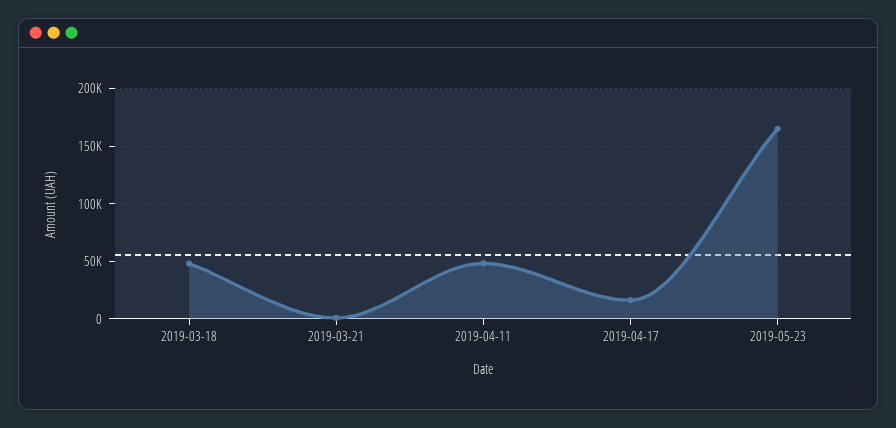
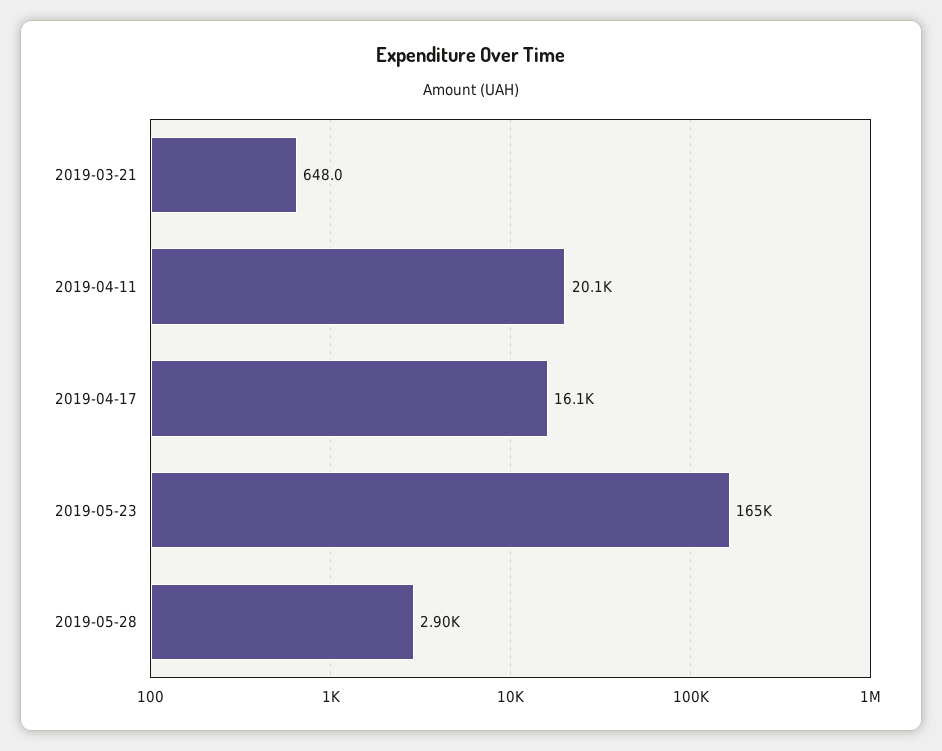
2019-03-18: 50000 -> none
2019-04-11: 50000 -> 20100
2019-05-28: none -> 2900

